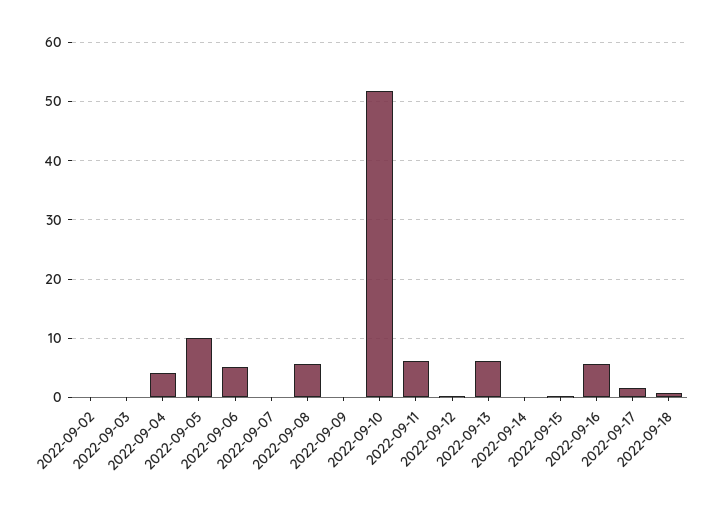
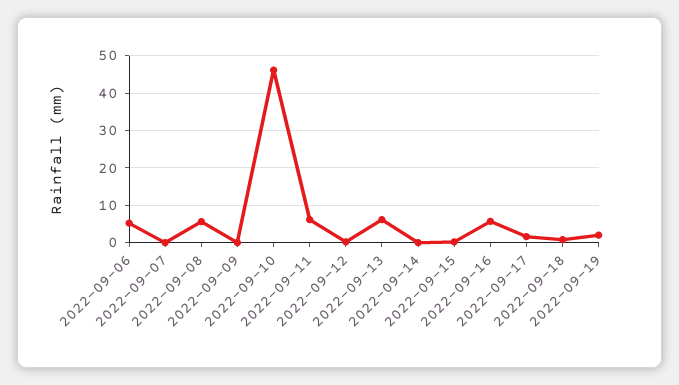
2022-09-02: 0 -> none
2022-09-03: 0 -> none
2022-09-04: 4 -> none
2022-09-05: 10 -> none
2022-09-10: 52 -> 46
2022-09-19: none -> 2

